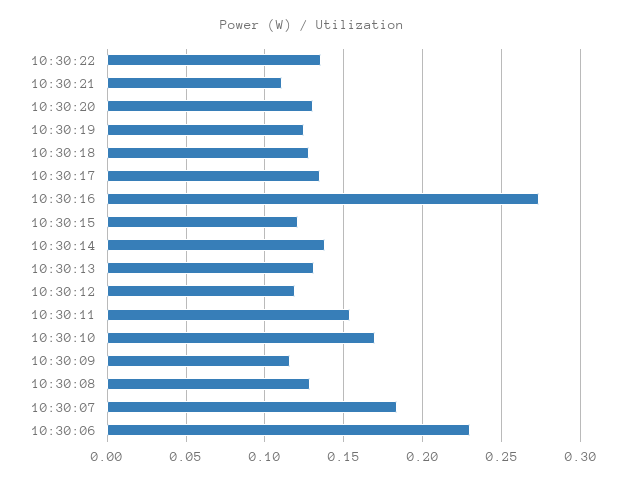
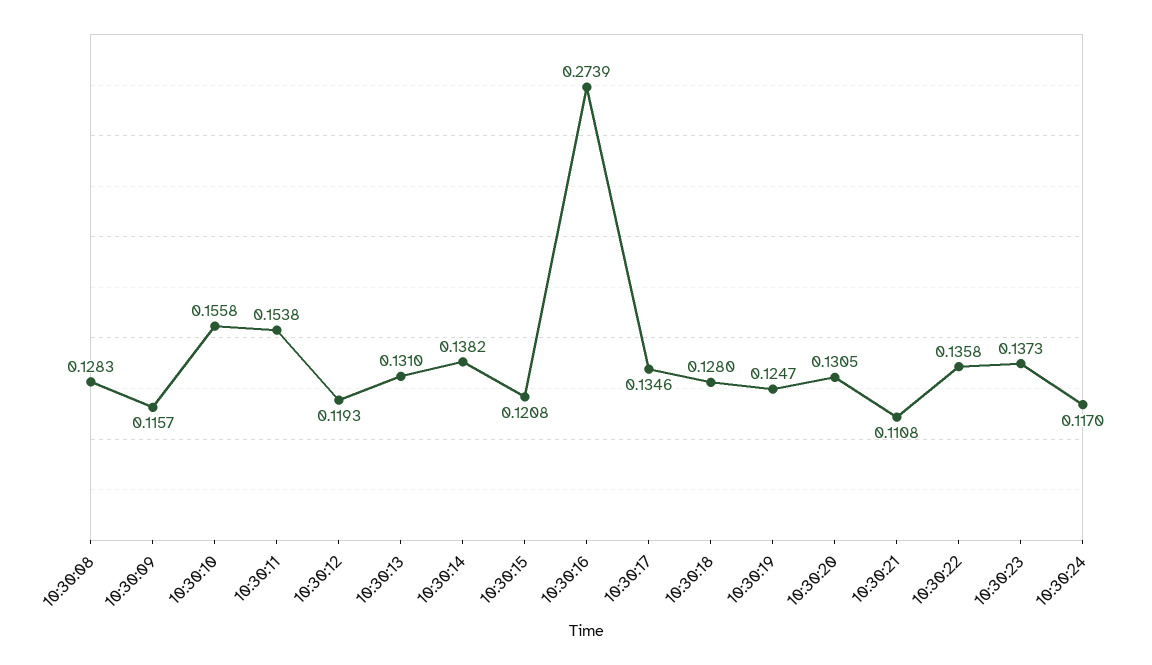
10:30:10: 0.17 -> 0.1558
10:30:07: 0.185 -> none
10:30:06: 0.23 -> none
10:30:23: none -> 0.1373
10:30:24: none -> 0.117

